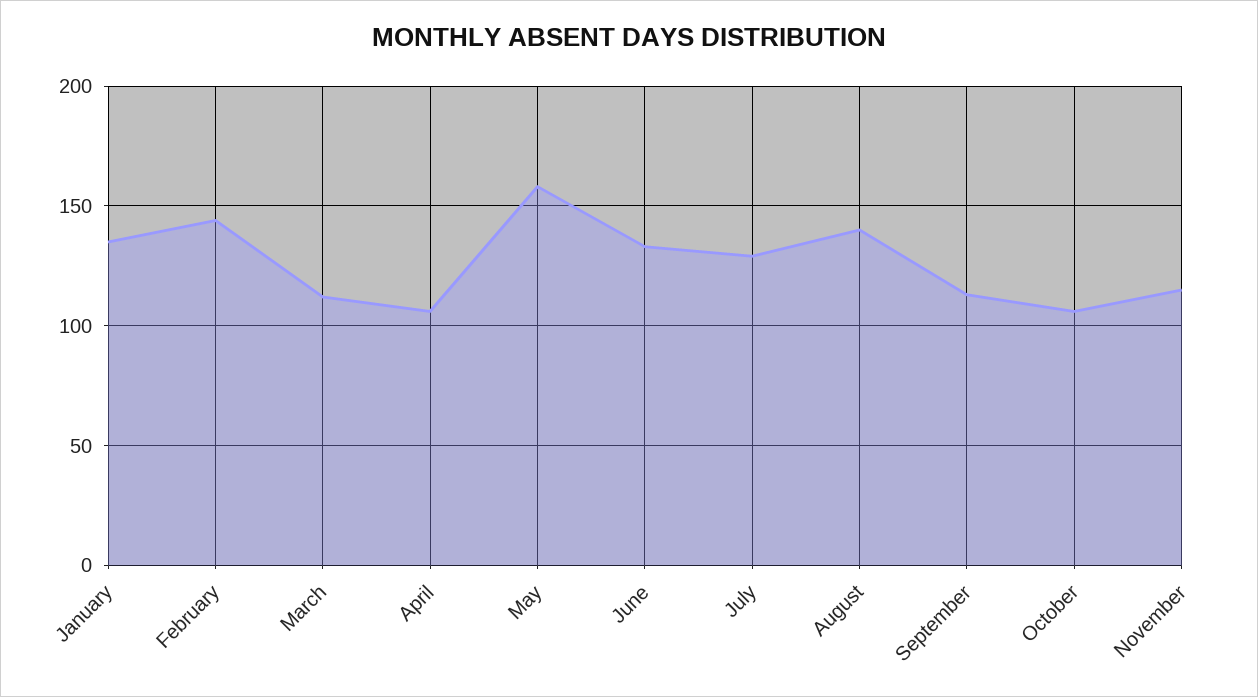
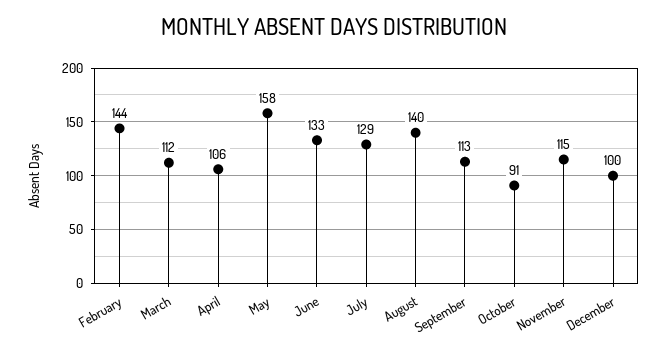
January: 135 -> none
October: 105 -> 91
December: none -> 100

